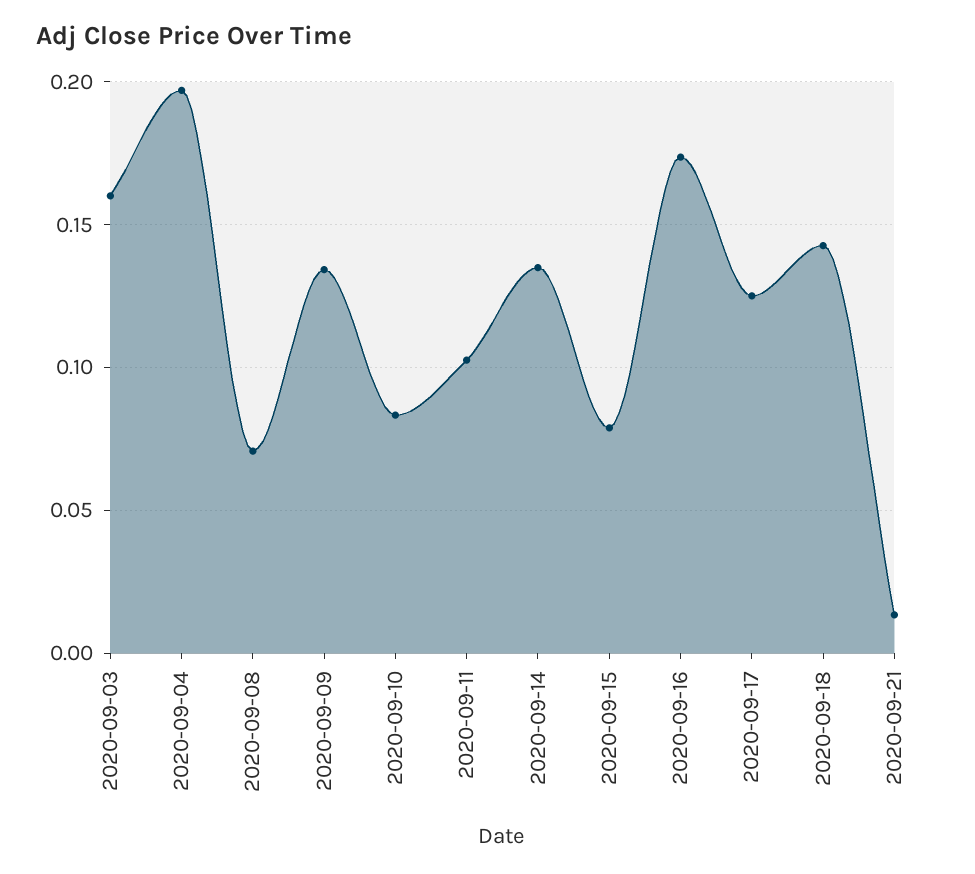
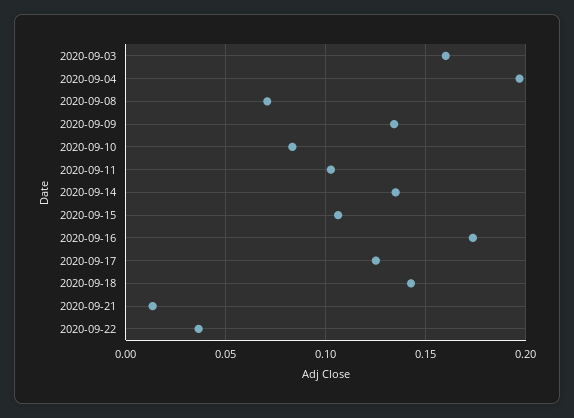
2020-09-15: 0.08 -> 0.105
2020-09-22: none -> 0.035

